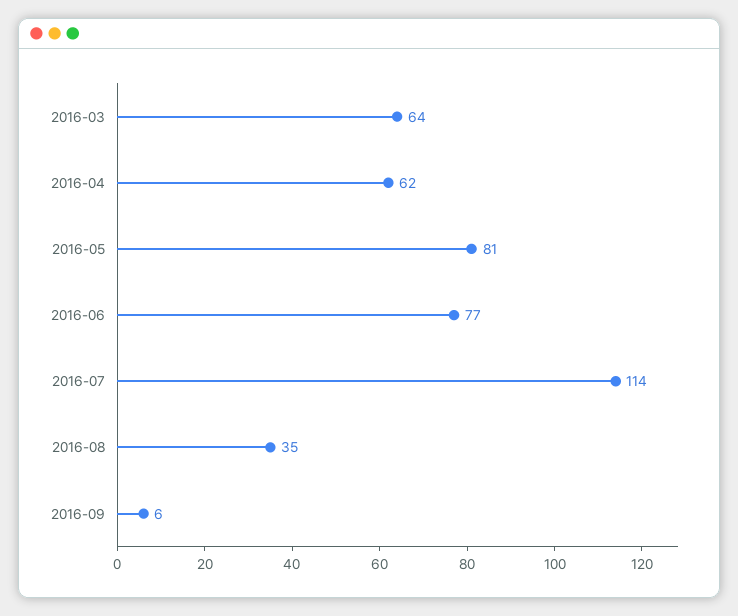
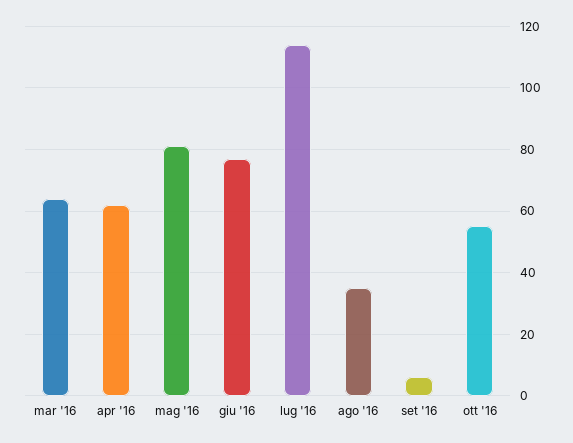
ott '16: none -> 55

